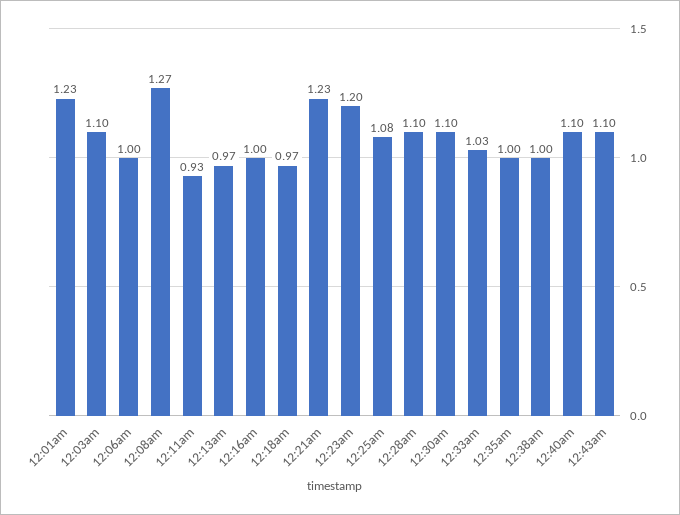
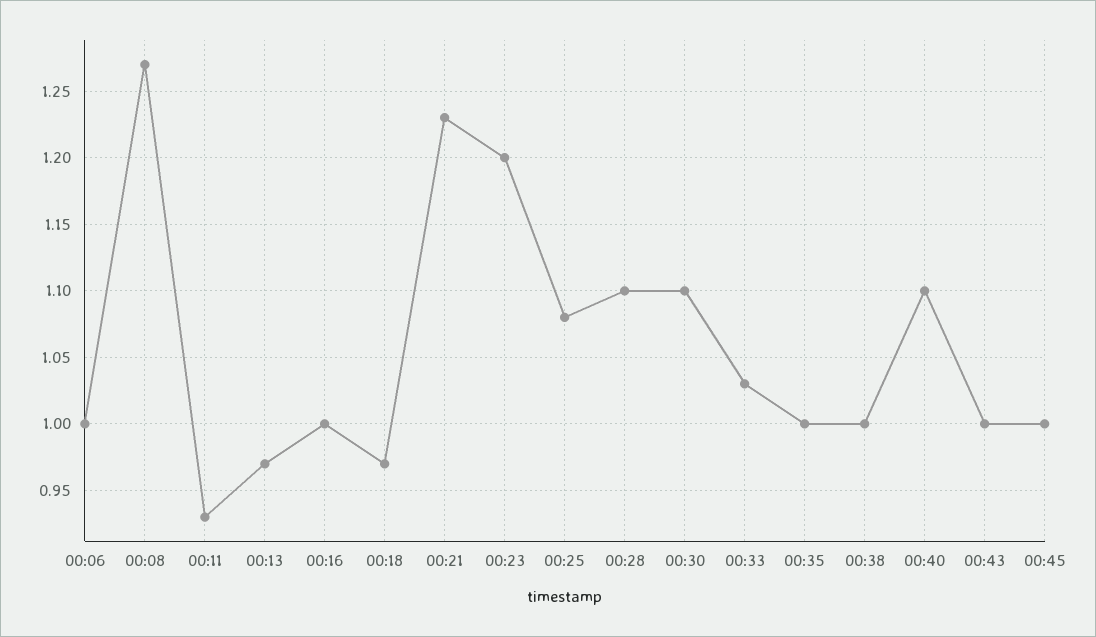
12:01am: 1.23 -> none
12:03am: 1.1 -> none
12:43am: 1.1 -> 1
00:45: none -> 1

